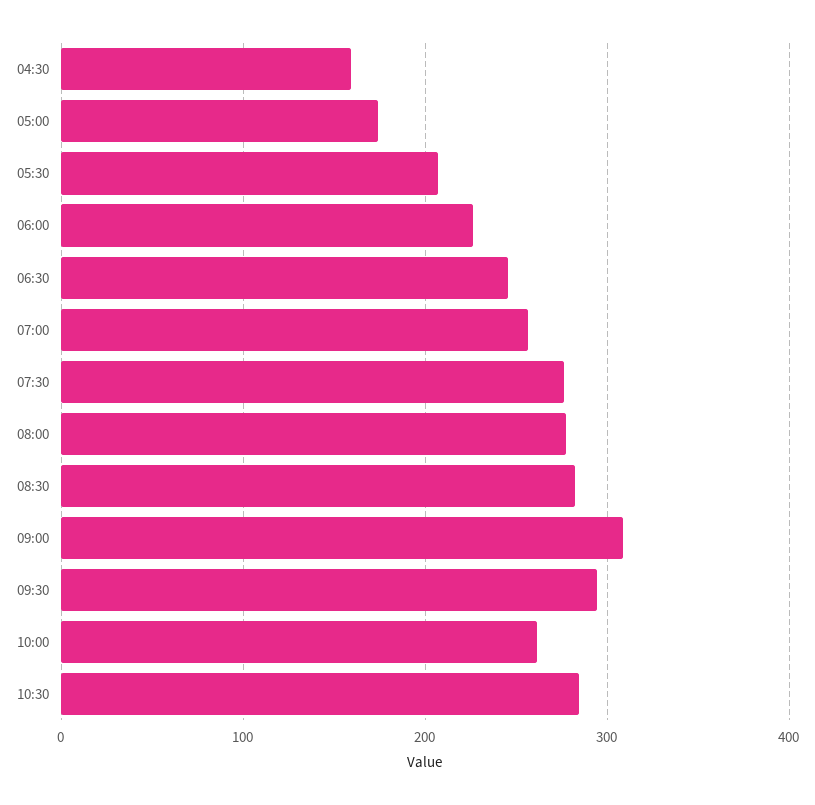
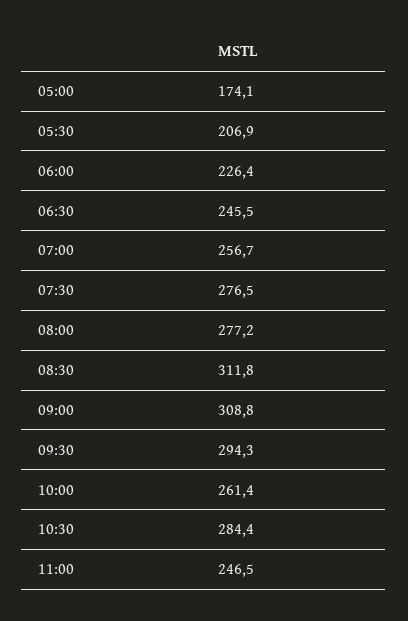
04:30: 160 -> none
08:30: 280 -> 311.8
11:00: none -> 246.5

